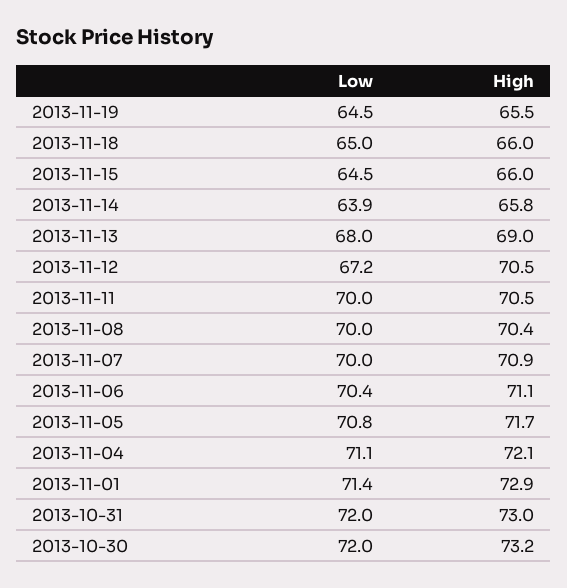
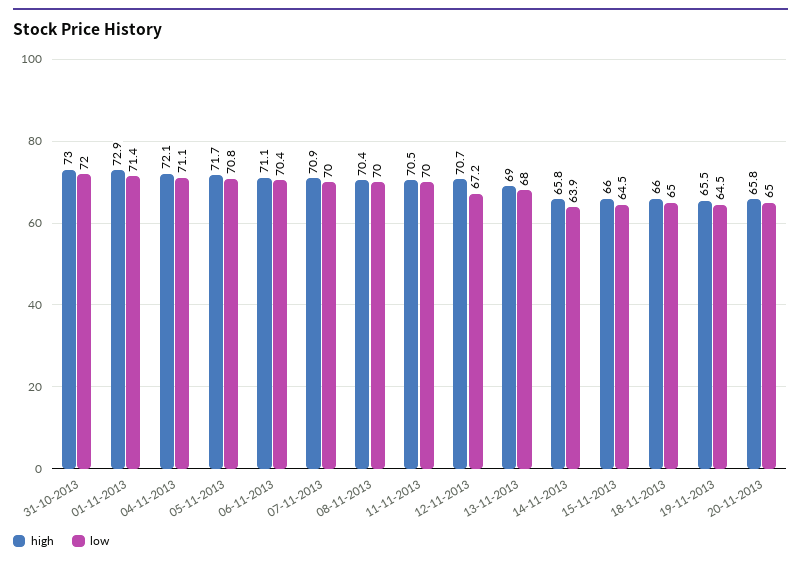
High, 2013-11-12: 70.5 -> 70.7
Low, 2013-10-30: 72 -> none
High, 2013-10-30: 73.2 -> none
High, 20-11-2013: none -> 65.8
Low, 20-11-2013: none -> 65

